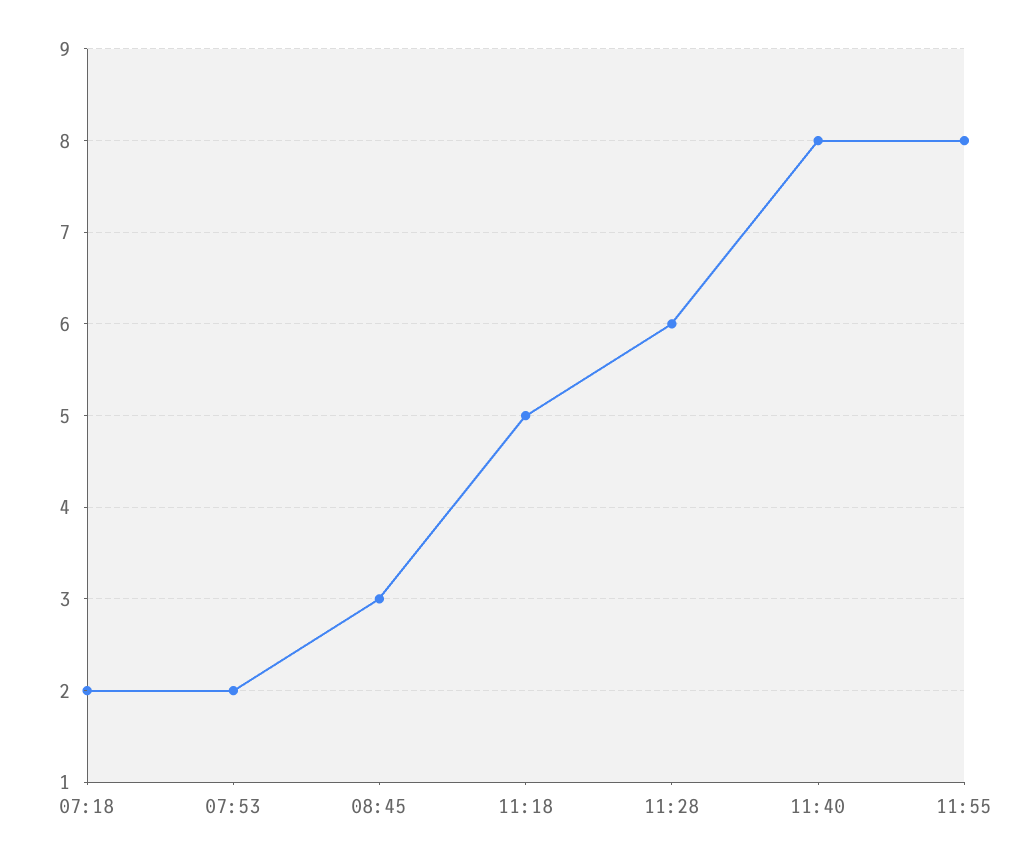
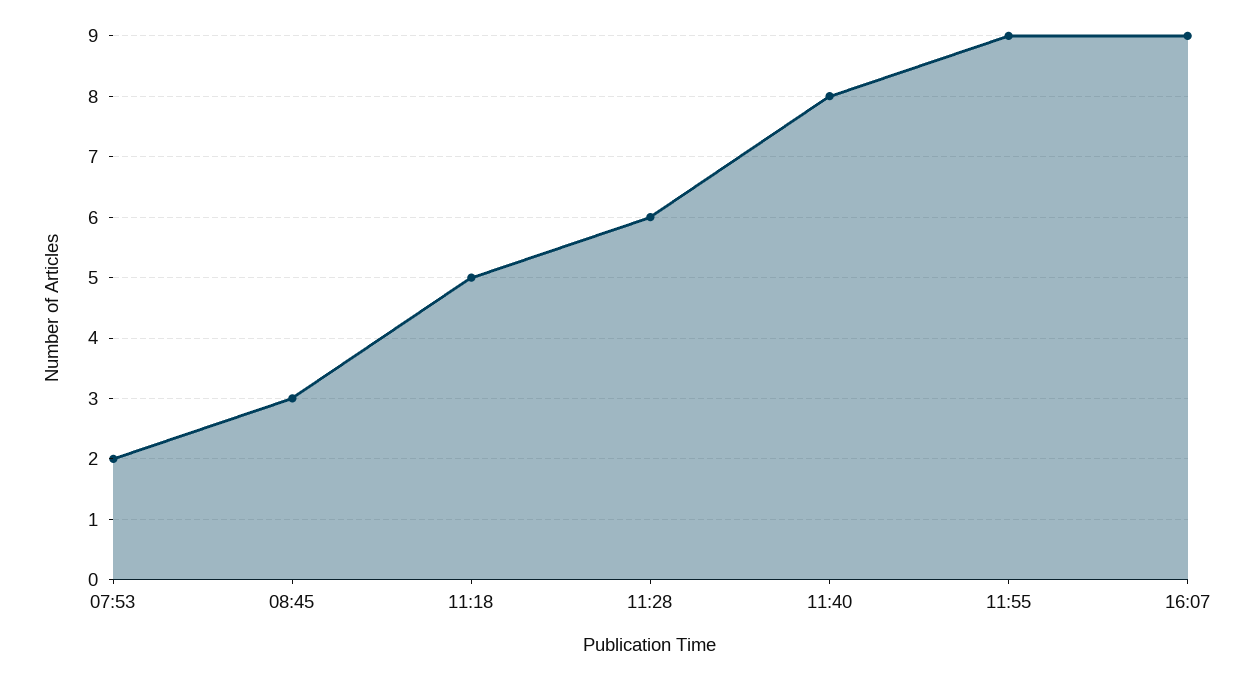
07:18: 2 -> none
11:55: 8 -> 9
16:07: none -> 9

